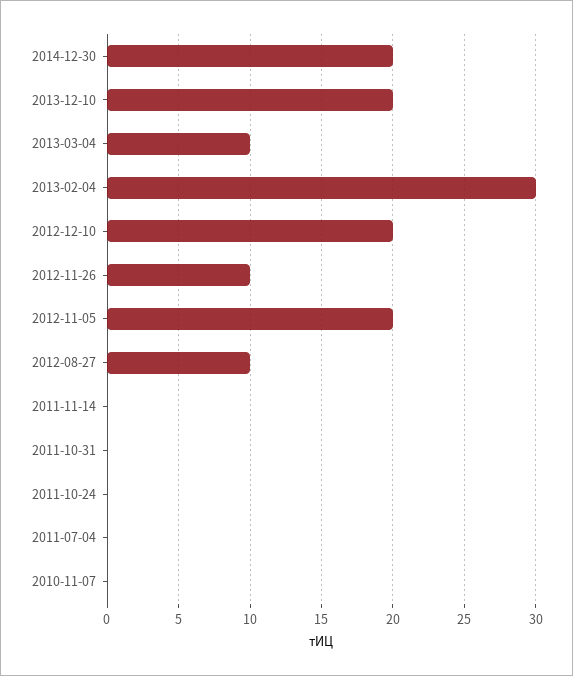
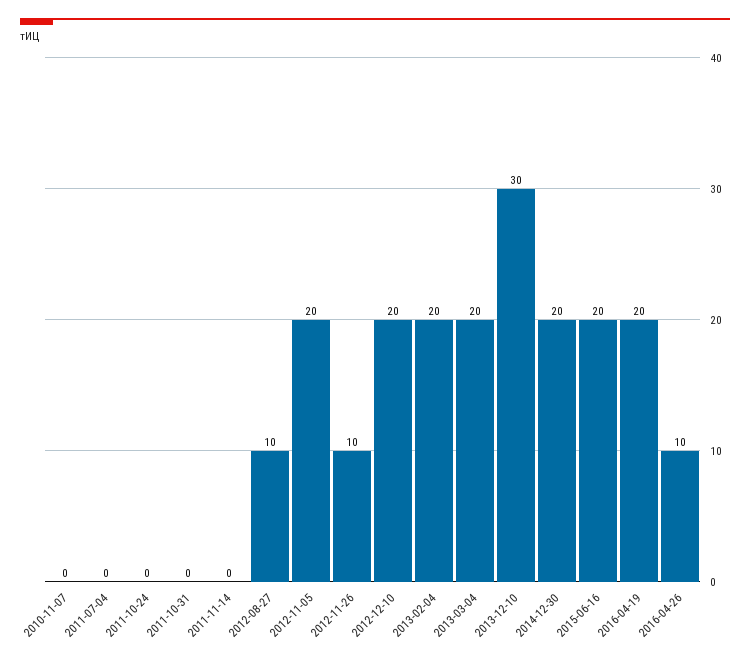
2013-12-10: 20 -> 30
2013-03-04: 10 -> 20
2013-02-04: 30 -> 20
2015-06-16: none -> 20
2016-04-19: none -> 20
2016-04-26: none -> 10

